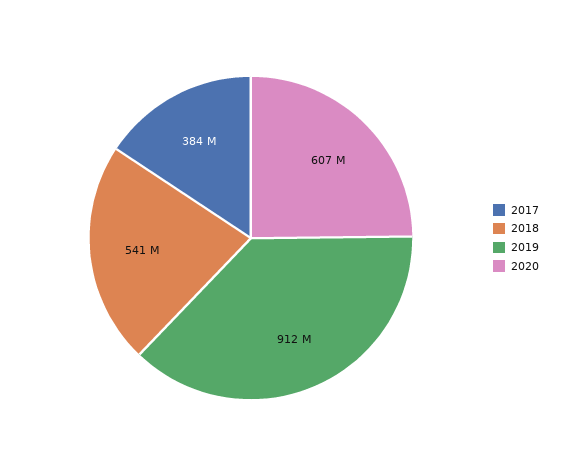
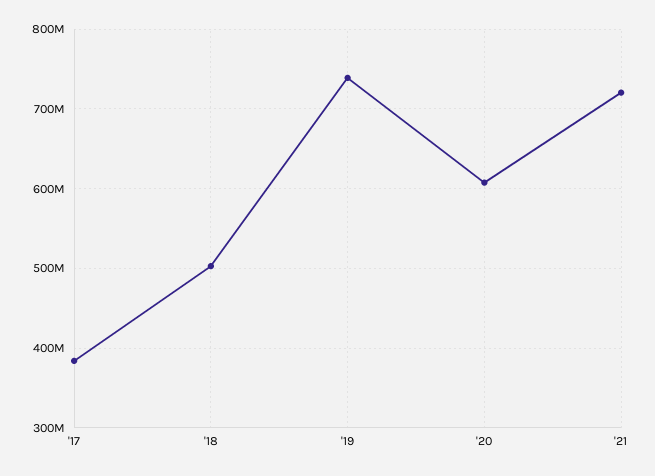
2018: 541000000 -> 500000000
2019: 912000000 -> 740000000
'21: none -> 720000000

